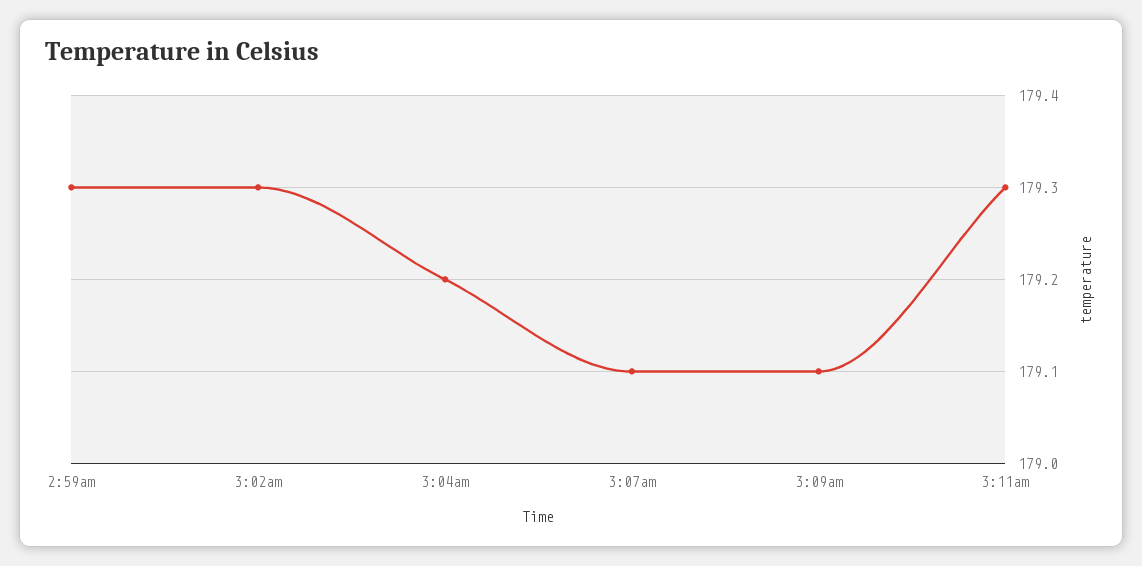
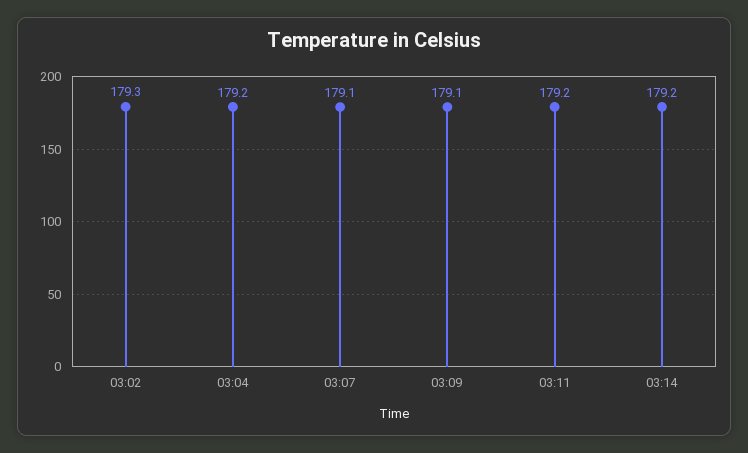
2:59am: 179.3 -> none
3:11am: 179.3 -> 179.2
03:14: none -> 179.2

